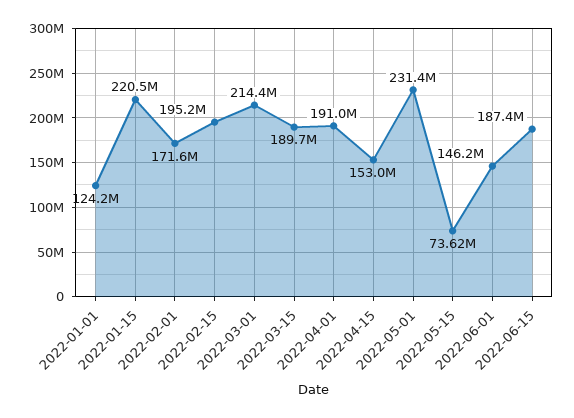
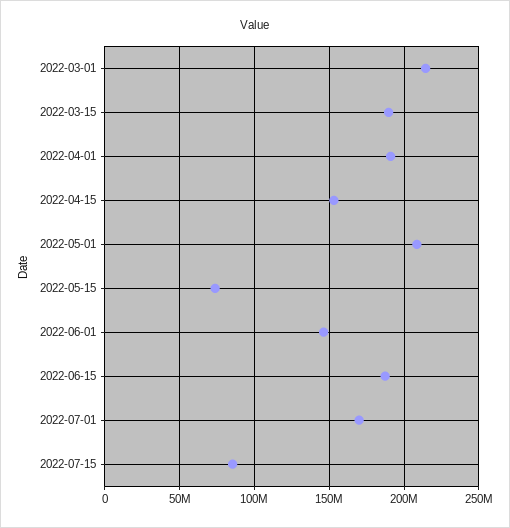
2022-01-01: 124200000 -> none
2022-01-15: 220500000 -> none
2022-02-01: 171600000 -> none
2022-02-15: 195200000 -> none
2022-05-01: 231400000 -> 210000000
2022-07-01: none -> 170000000
2022-07-15: none -> 85000000

